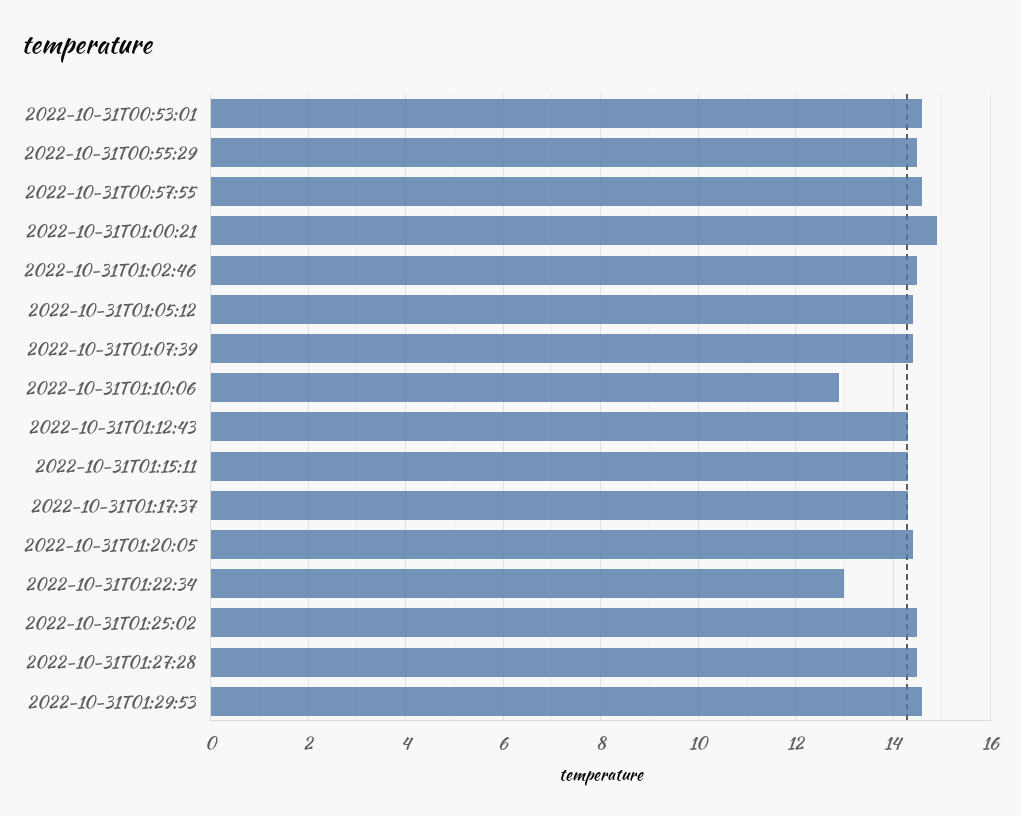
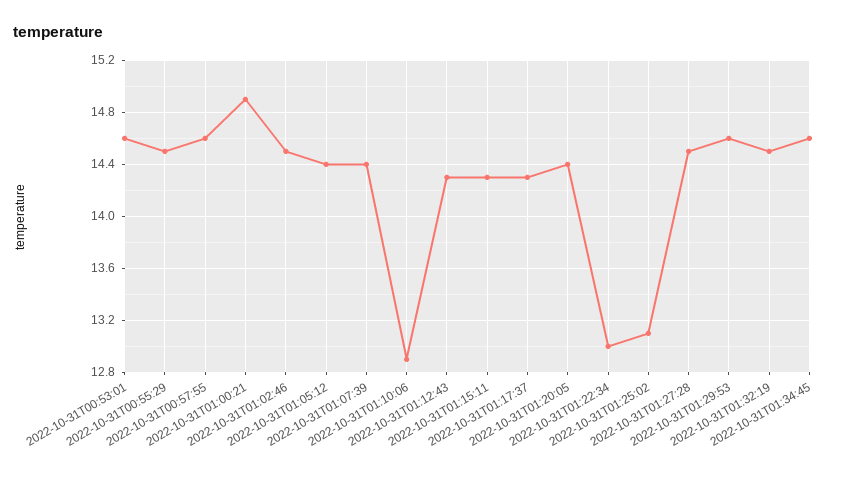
2022-10-31T01:25:02: 14.5 -> 13.1
2022-10-31T01:32:19: none -> 14.5
2022-10-31T01:34:45: none -> 14.6

